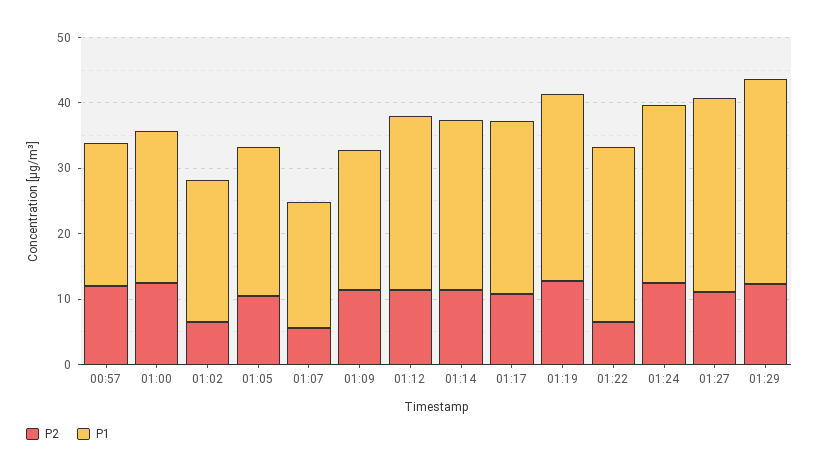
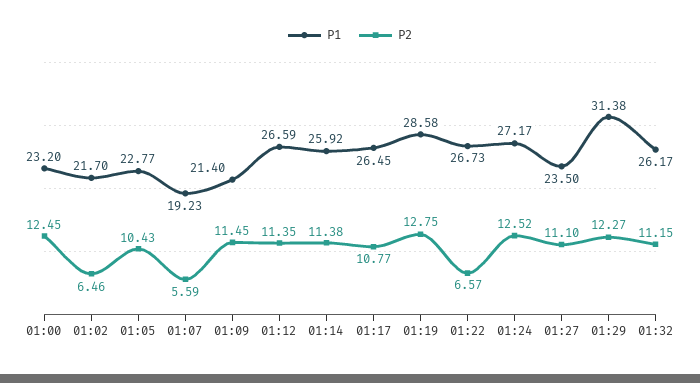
P2, 00:57: 12 -> none
P1, 00:57: 22 -> none
P1, 01:27: 30 -> 23.5
P1, 01:32: none -> 26.17
P2, 01:32: none -> 11.15

